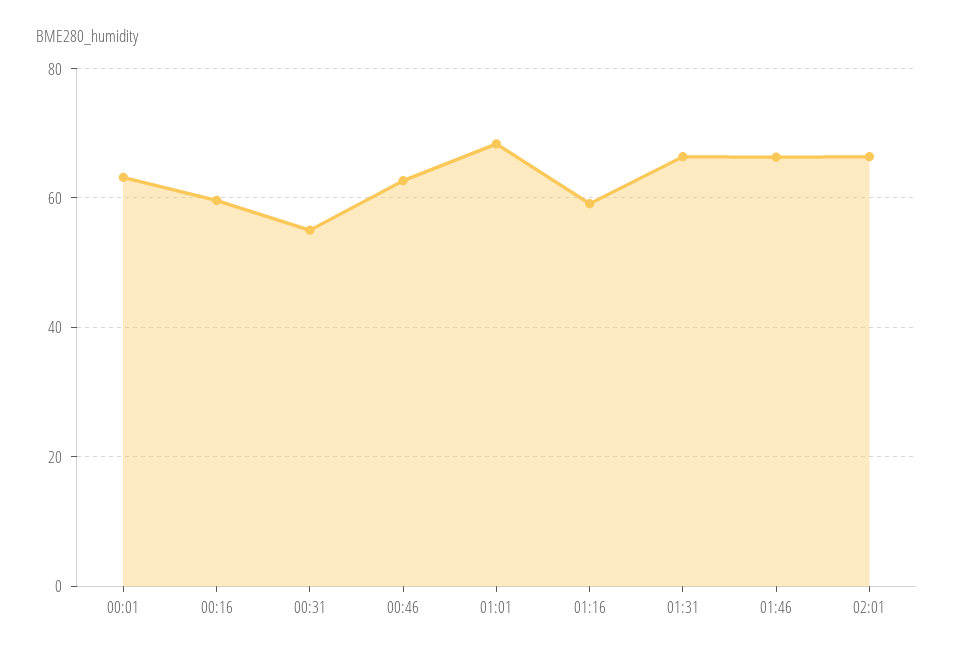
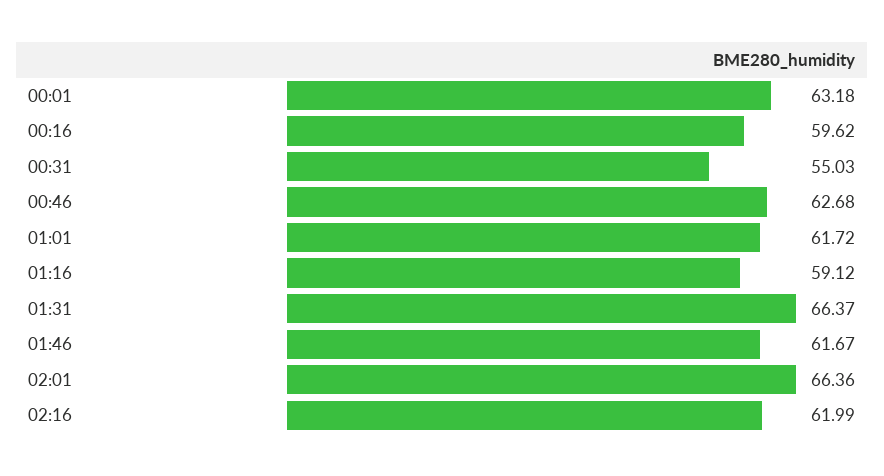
01:01: 68 -> 61.72
01:46: 66 -> 61.67
02:16: none -> 61.99

